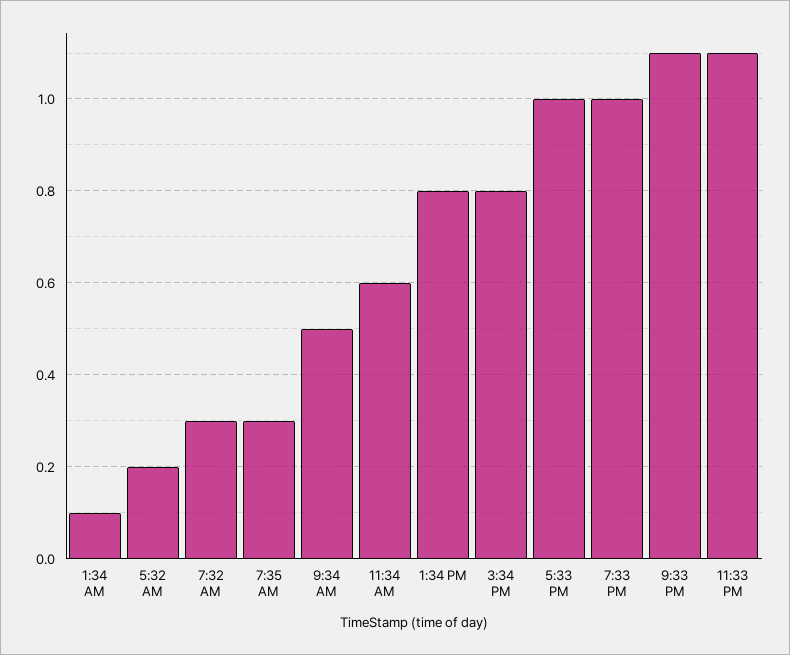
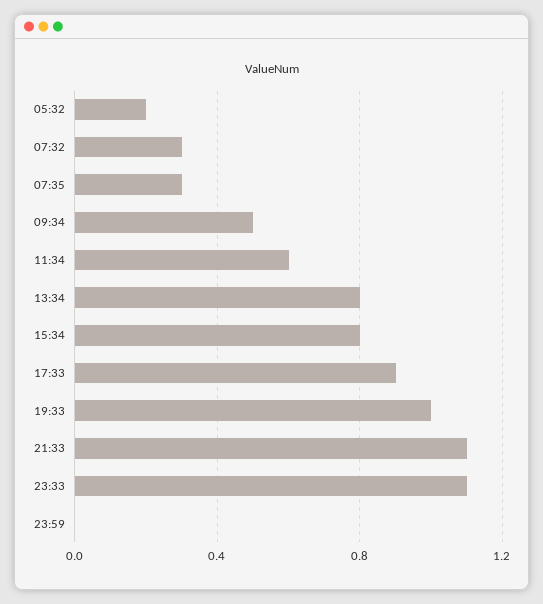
1:34 AM: 0.1 -> none
5:33 PM: 1 -> 0.9
23:59: none -> 0

